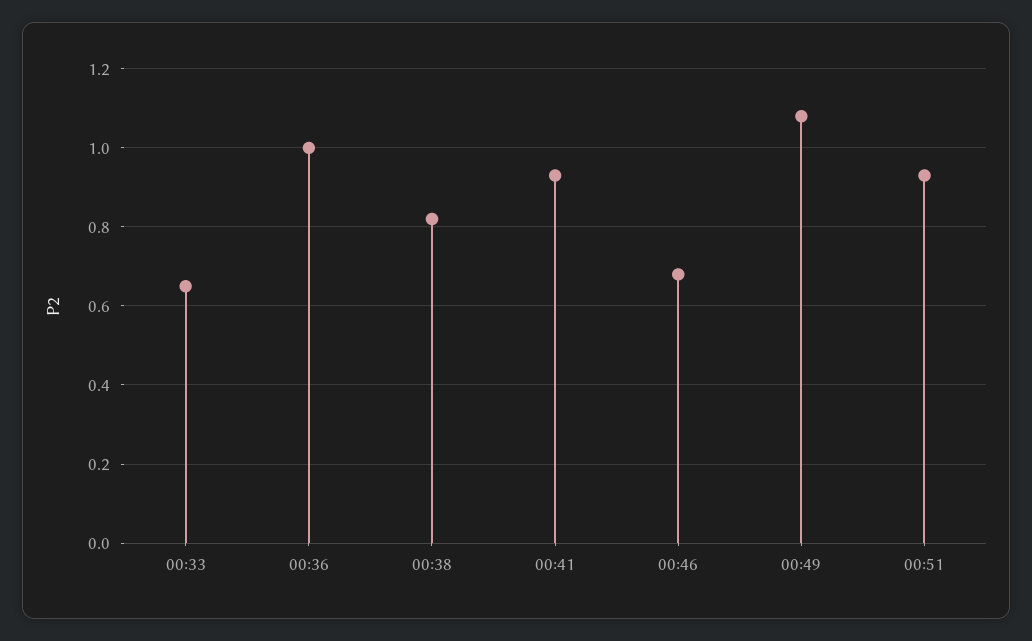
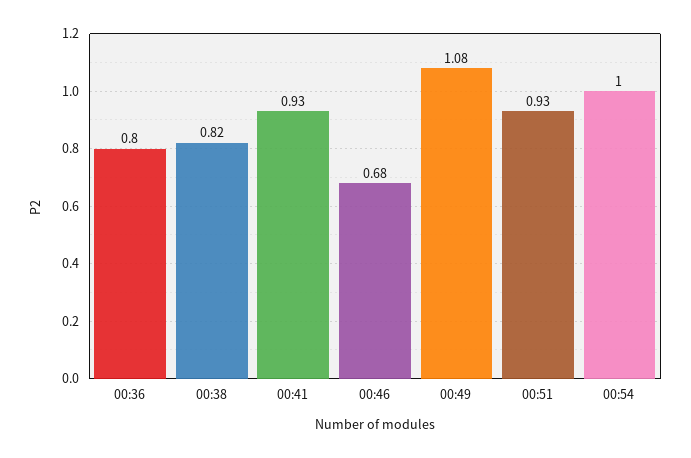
00:33: 0.65 -> none
00:36: 1 -> 0.8
00:54: none -> 1

